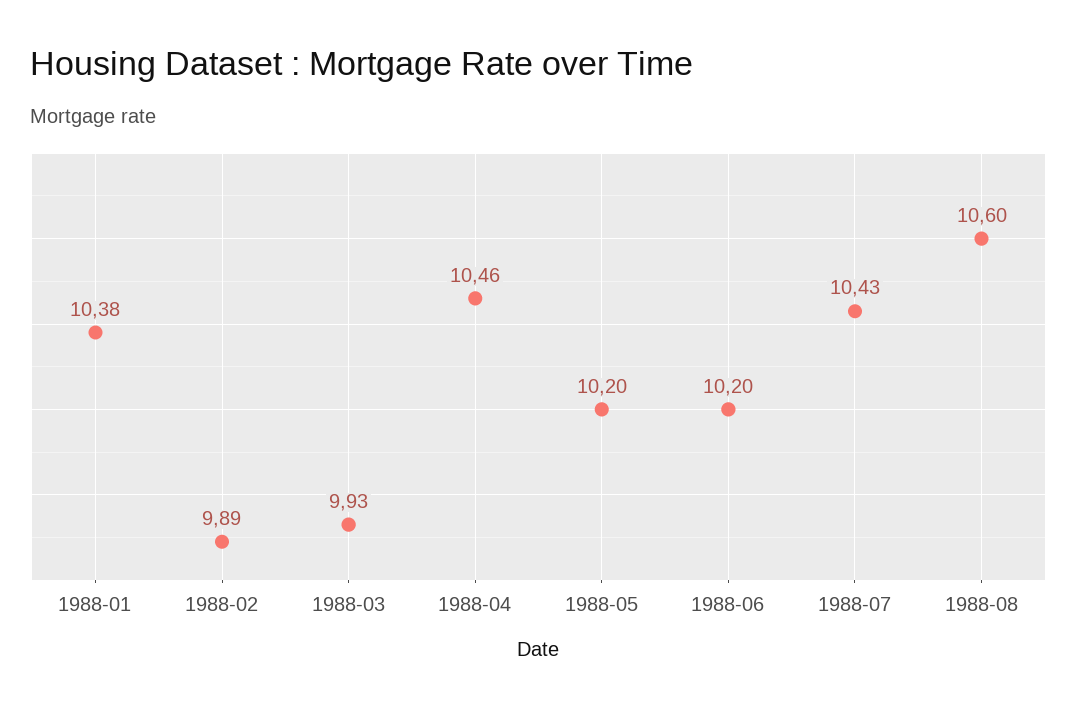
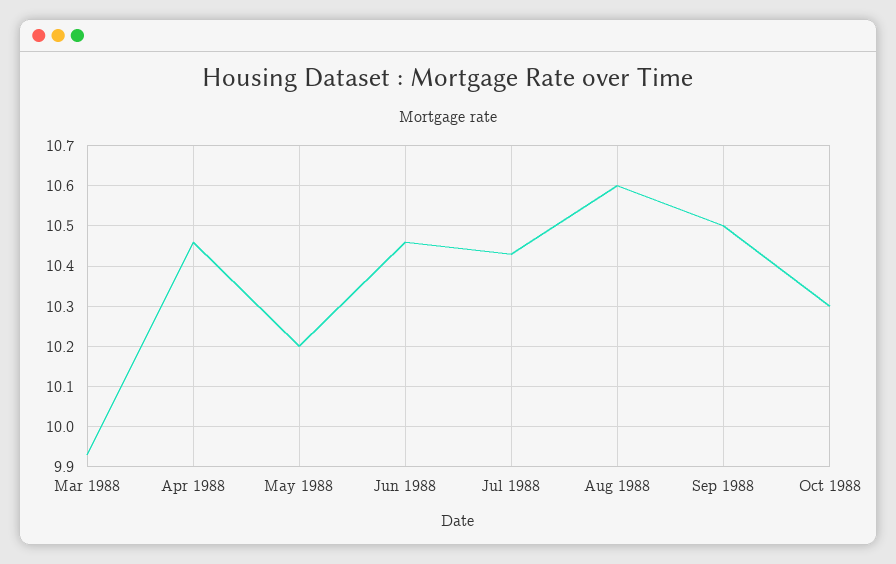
1988-01: 10.38 -> none
1988-02: 9.89 -> none
1988-06: 10.2 -> 10.45
Sep 1988: none -> 10.5
Oct 1988: none -> 10.3

